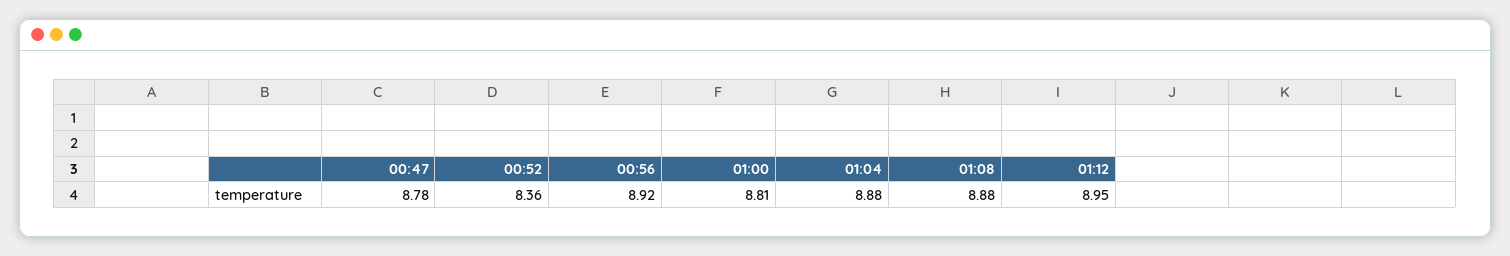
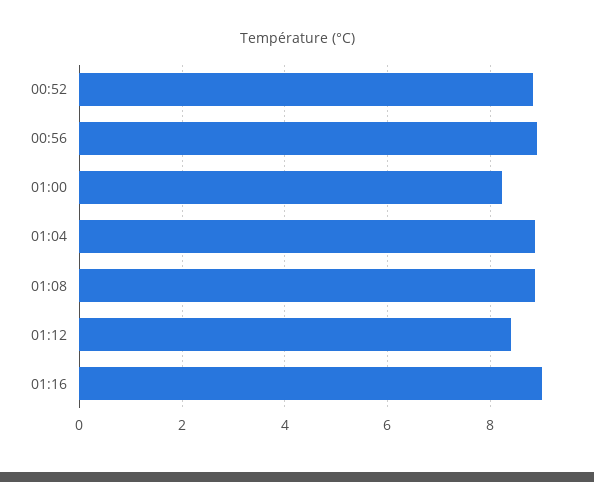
00:47: 8.78 -> none
00:52: 8.36 -> 8.8
01:00: 8.81 -> 8.2
01:12: 8.95 -> 8.4
01:16: none -> 9

